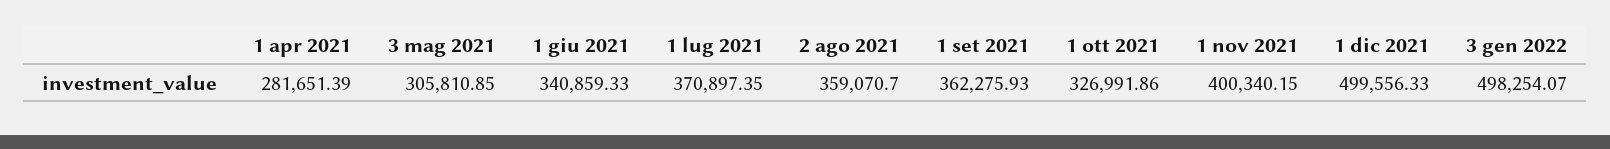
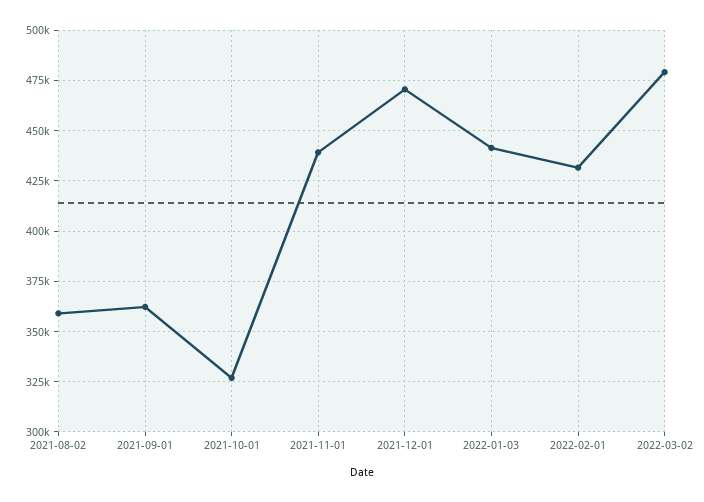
1 apr 2021: 281651.39 -> none
3 mag 2021: 305810.85 -> none
1 giu 2021: 340859.33 -> none
1 lug 2021: 370897.35 -> none
1 nov 2021: 400340.15 -> 440000
1 dic 2021: 499556.33 -> 470000
3 gen 2022: 498254.07 -> 440000
2022-02-01: none -> 430000
2022-03-02: none -> 480000

